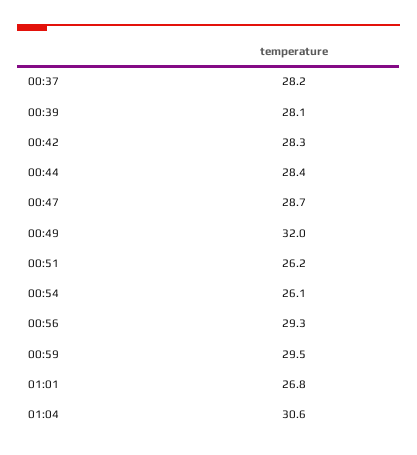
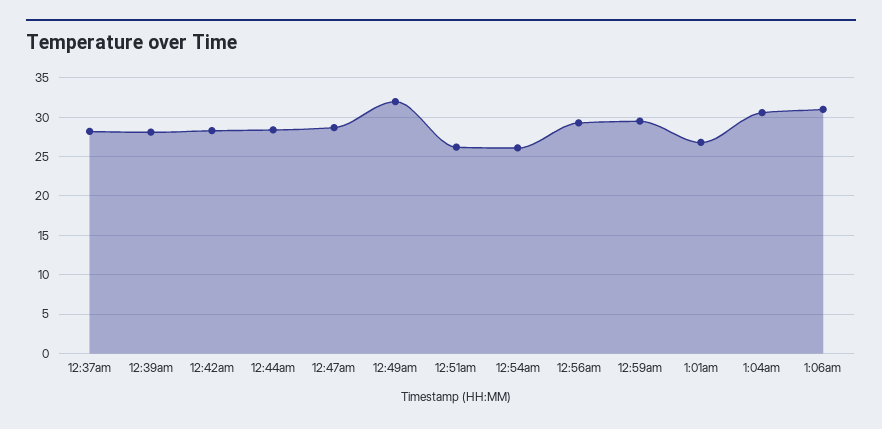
1:06am: none -> 31

